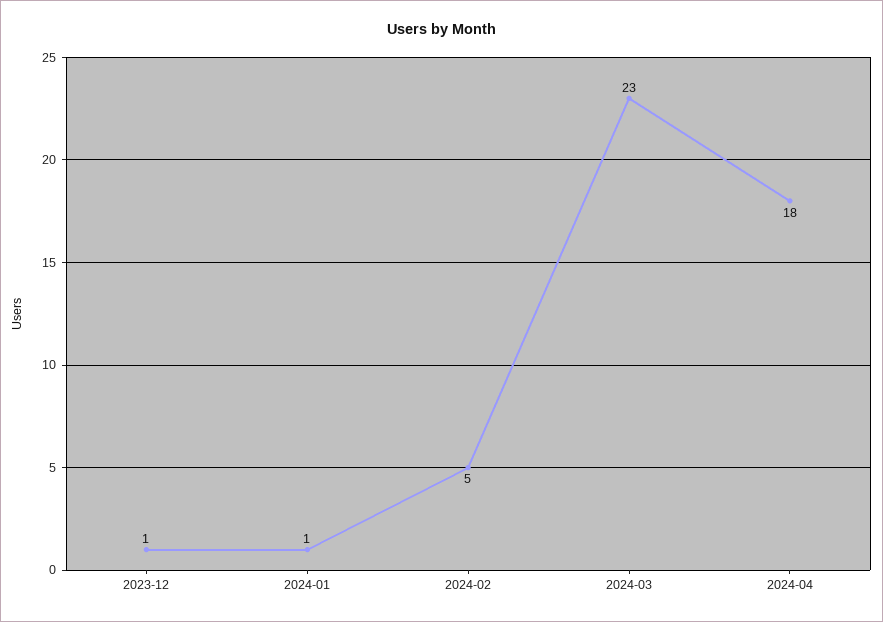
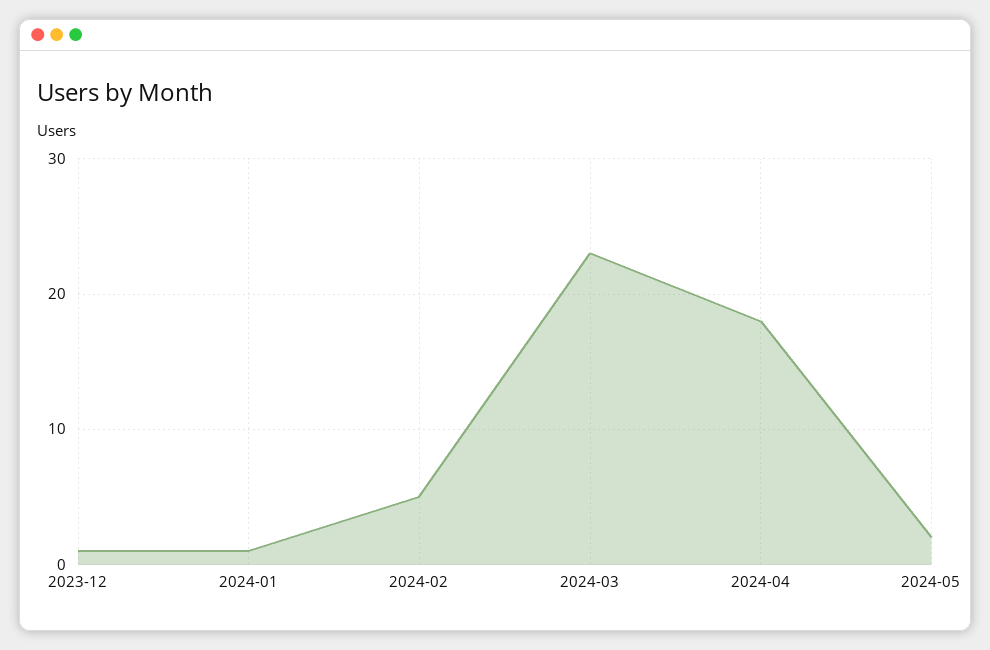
2024-05: none -> 2

